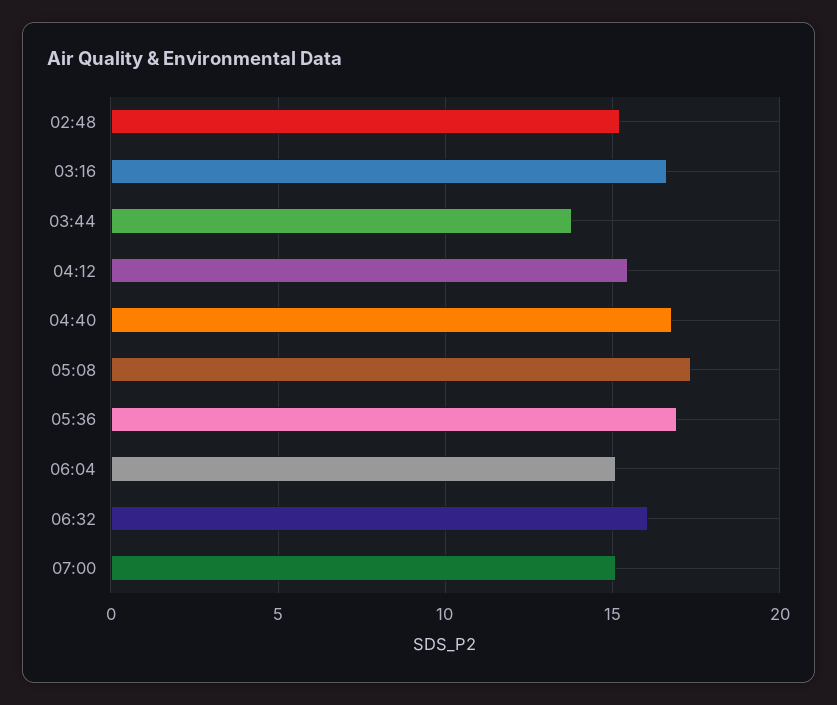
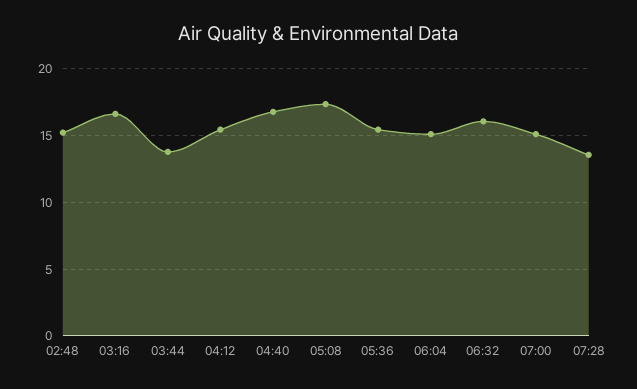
05:36: 17 -> 15.5
07:28: none -> 13.5

